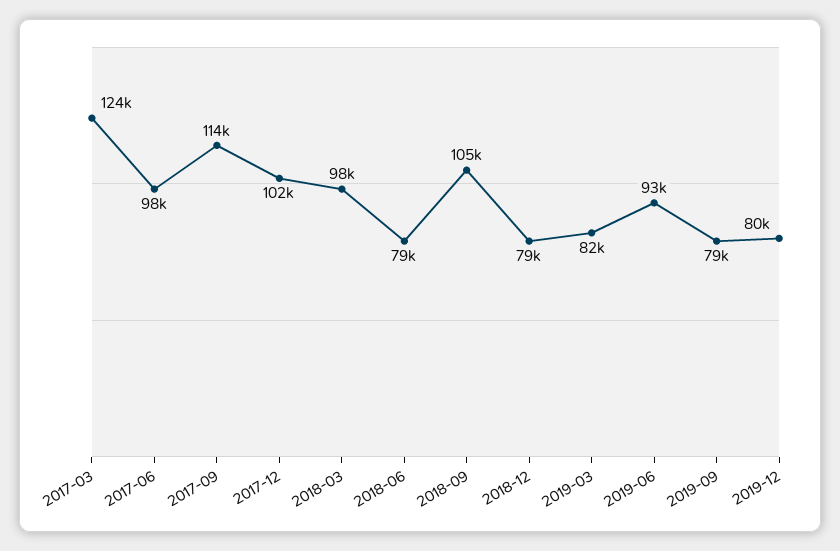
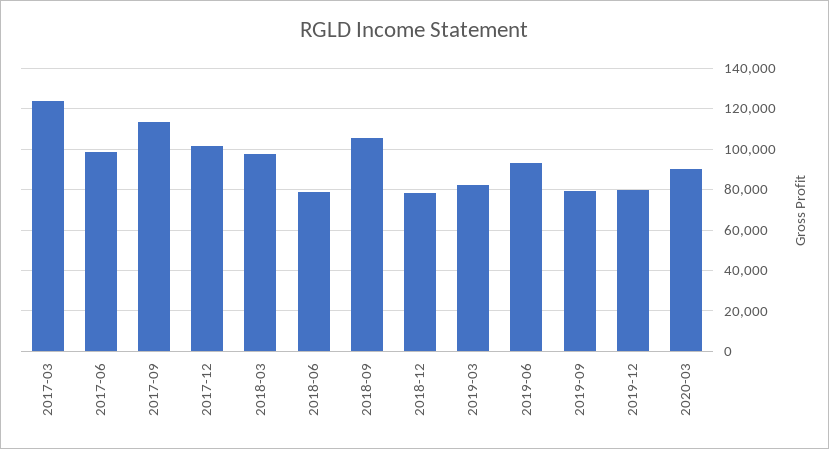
2020-03: none -> 90000

